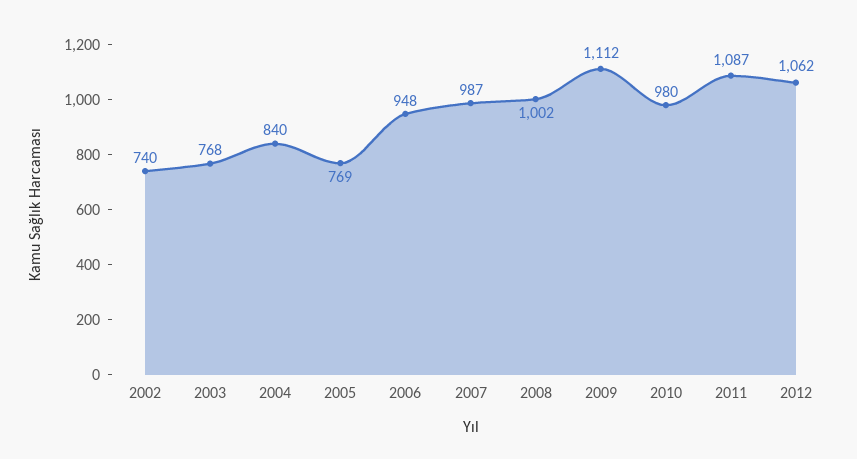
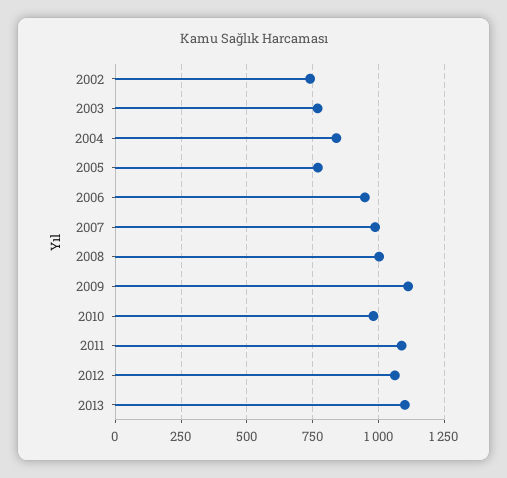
2013: none -> 1100

